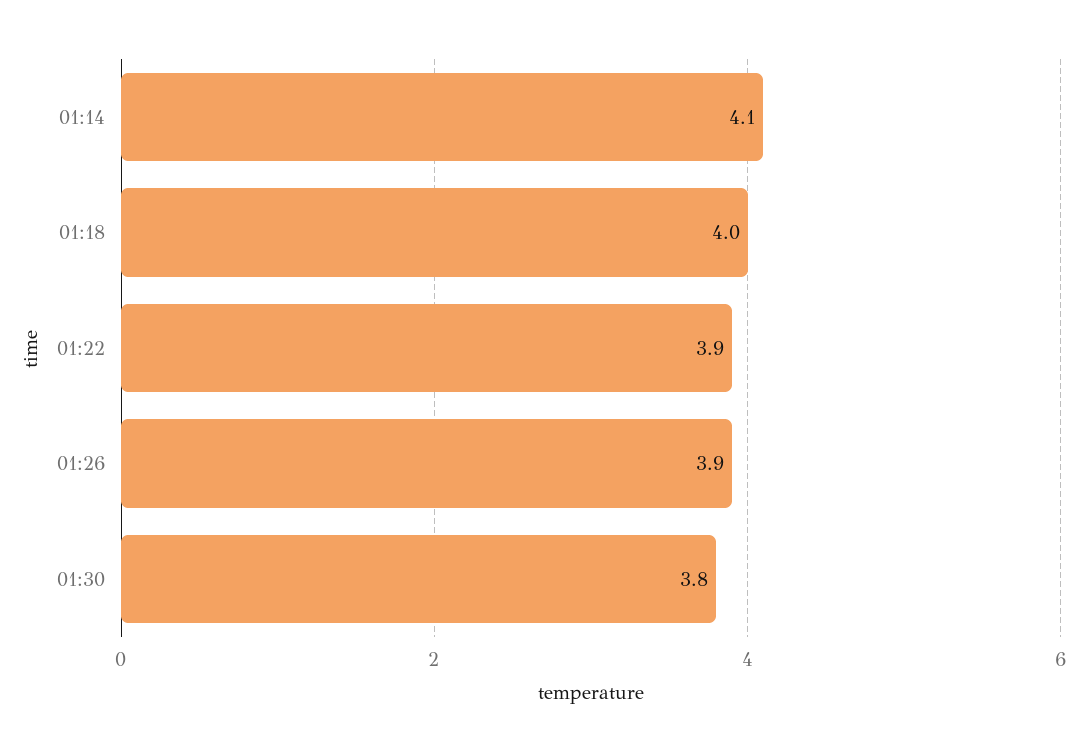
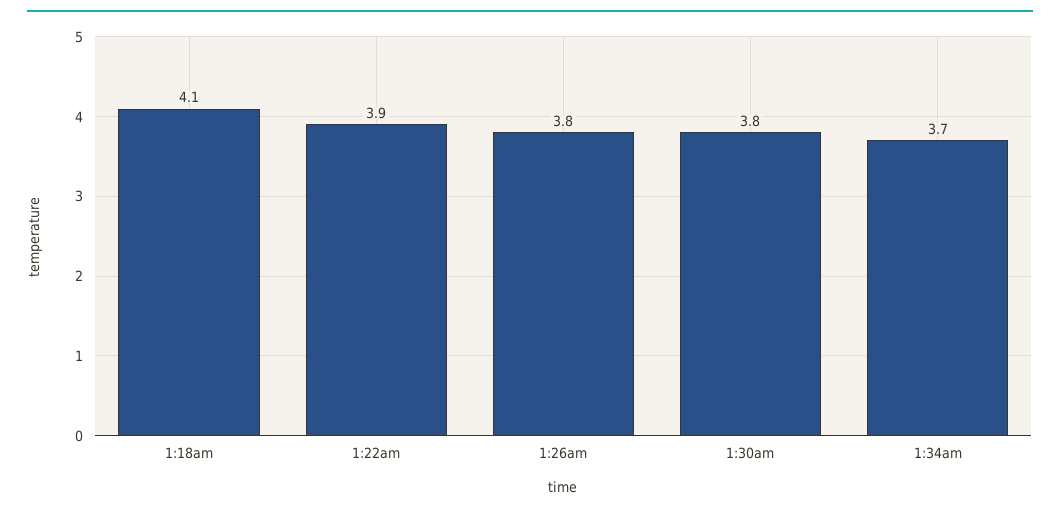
01:14: 4.1 -> none
01:18: 4 -> 4.1
01:26: 3.9 -> 3.8
1:34am: none -> 3.7

